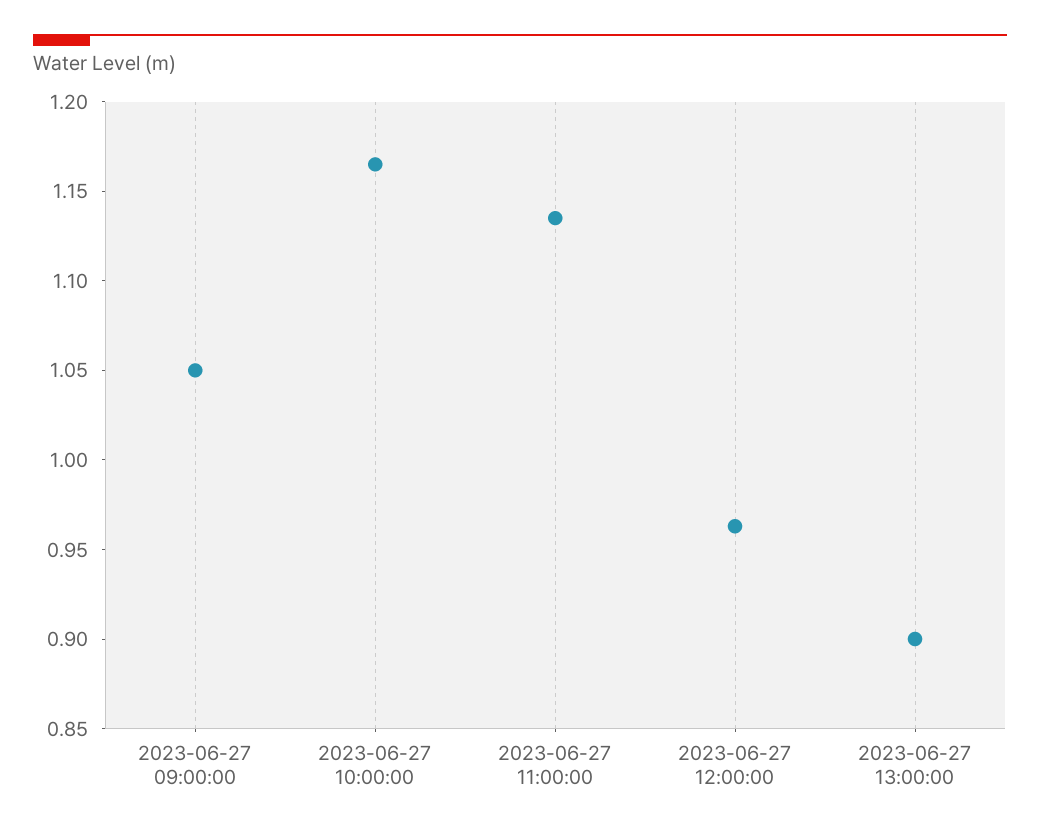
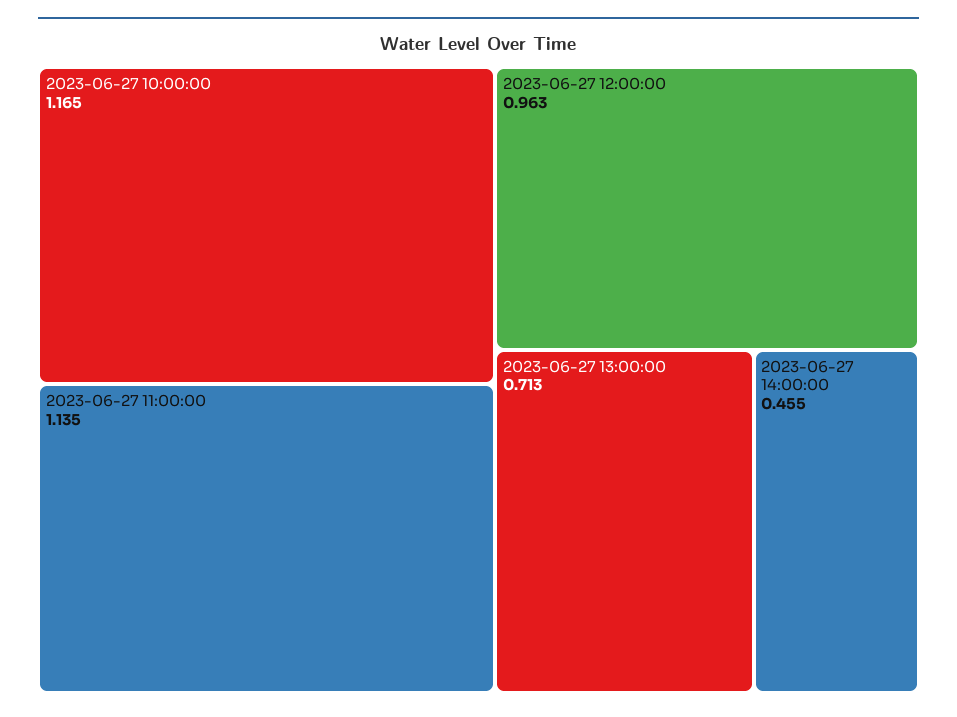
2023-06-27 09:00:00: 1.05 -> none
2023-06-27 13:00:00: 0.9 -> 0.713
2023-06-27 14:00:00: none -> 0.455

